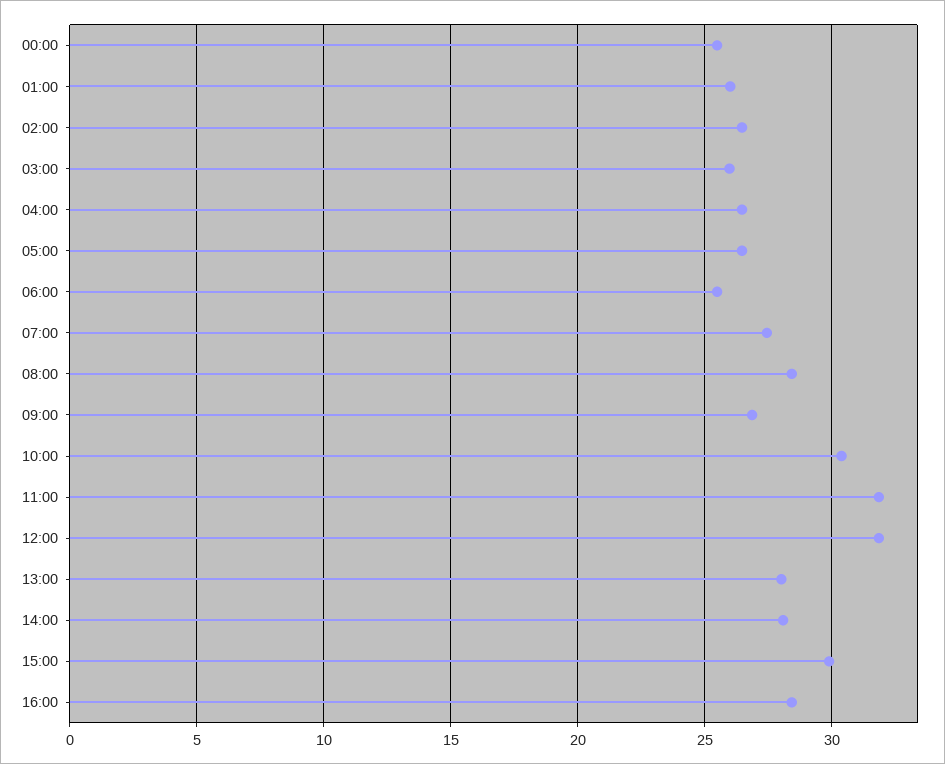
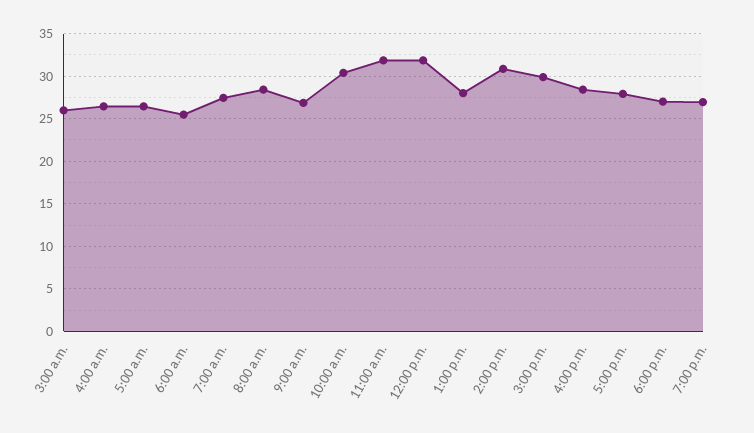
00:00: 25.5 -> none
01:00: 26 -> none
02:00: 26.5 -> none
14:00: 28 -> 31
5:00 p.m.: none -> 28
6:00 p.m.: none -> 27
7:00 p.m.: none -> 27

